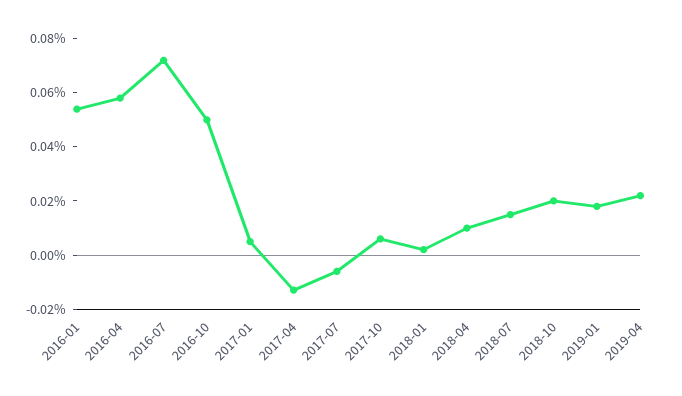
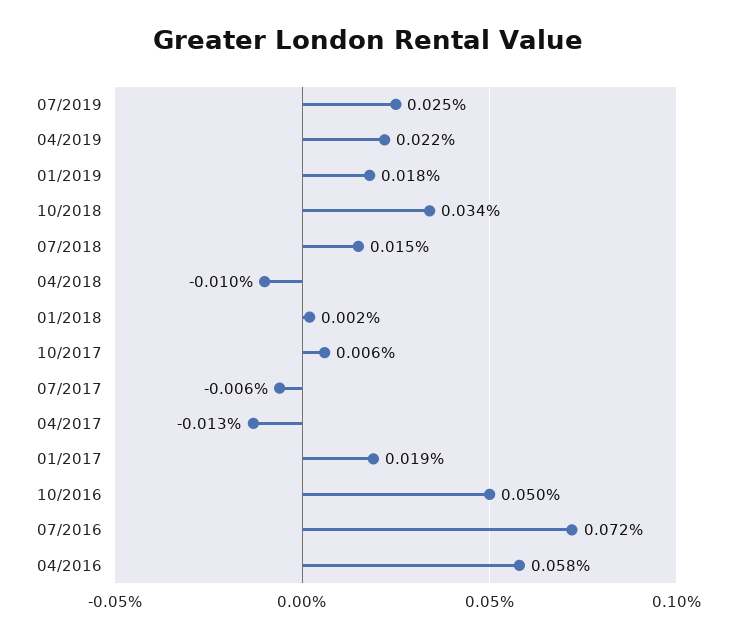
2016-01: 0.055 -> none
2017-01: 0.005 -> 0.019
2018-04: 0.01 -> -0.01
2018-10: 0.02 -> 0.034
07/2019: none -> 0.025

